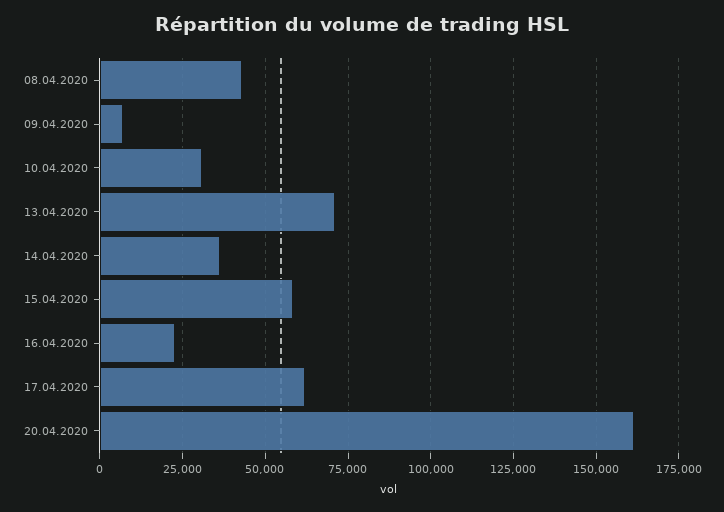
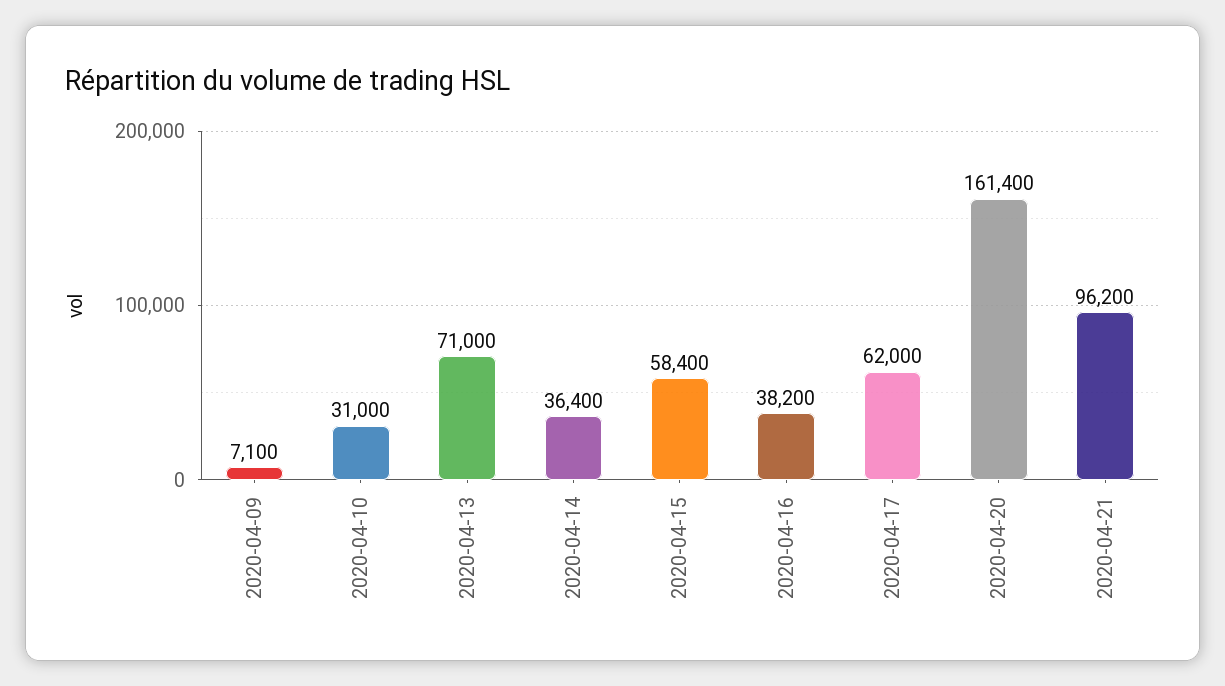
08.04.2020: 42500 -> none
16.04.2020: 22500 -> 38200
2020-04-21: none -> 96200

